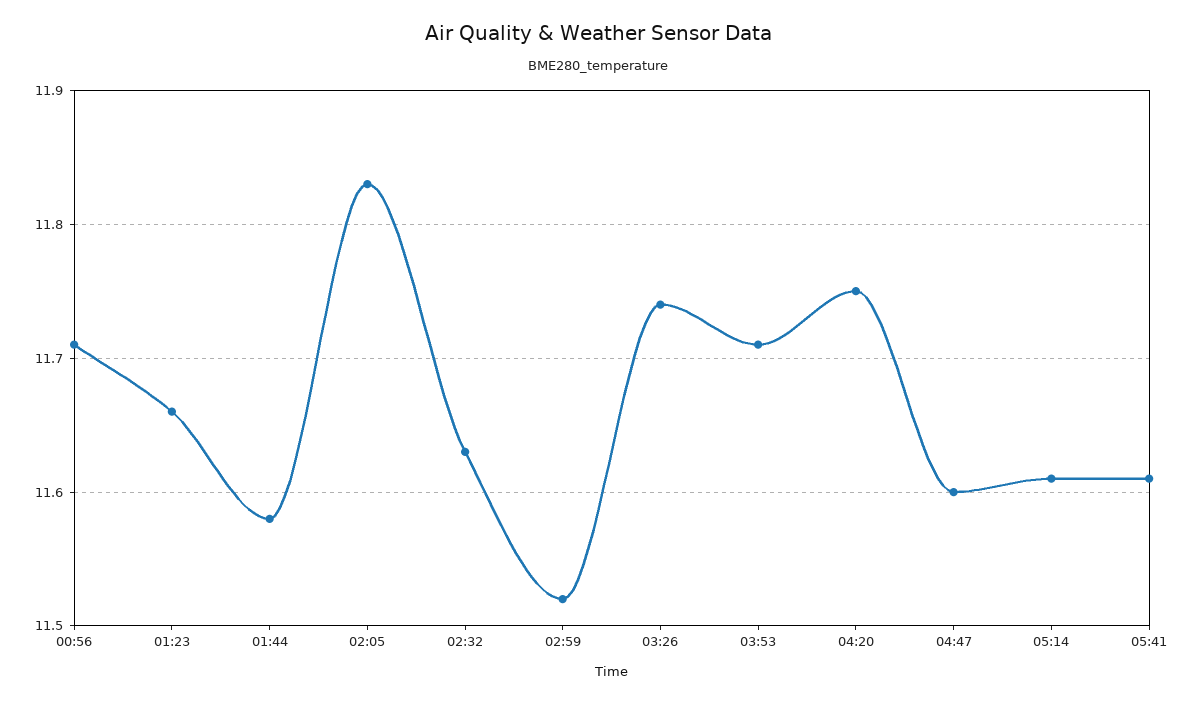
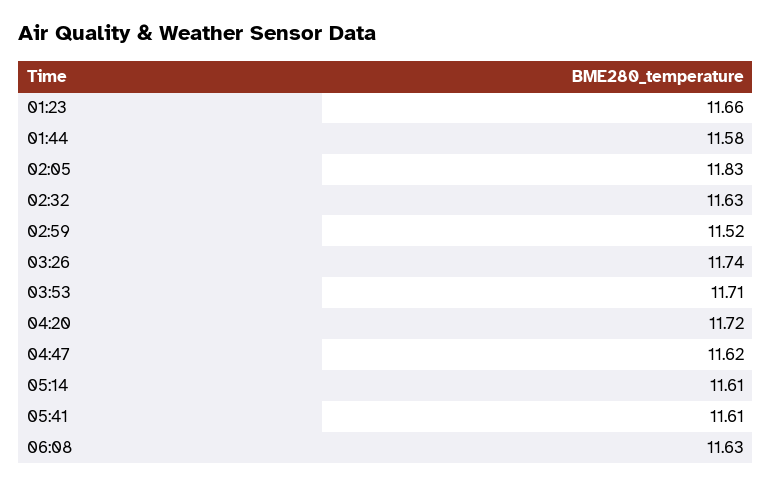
00:56: 11.71 -> none
04:20: 11.75 -> 11.72
04:47: 11.6 -> 11.62
06:08: none -> 11.63

